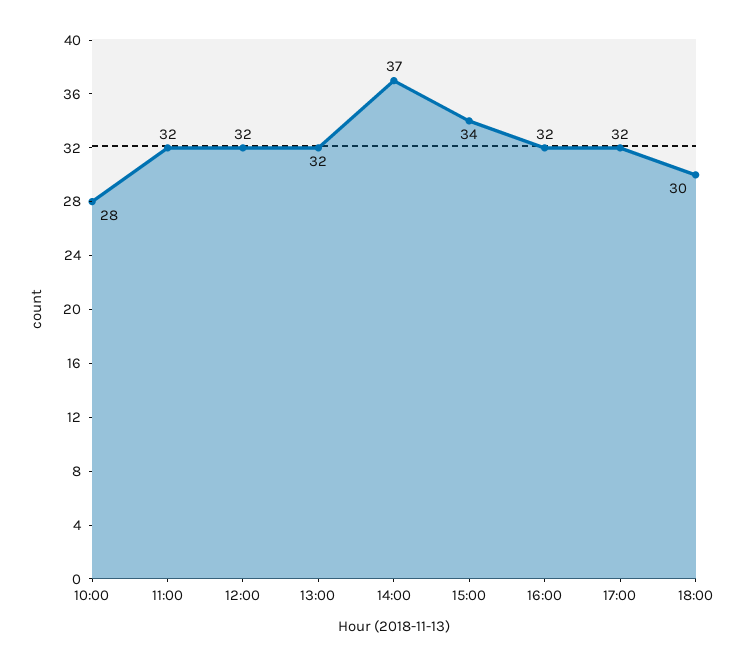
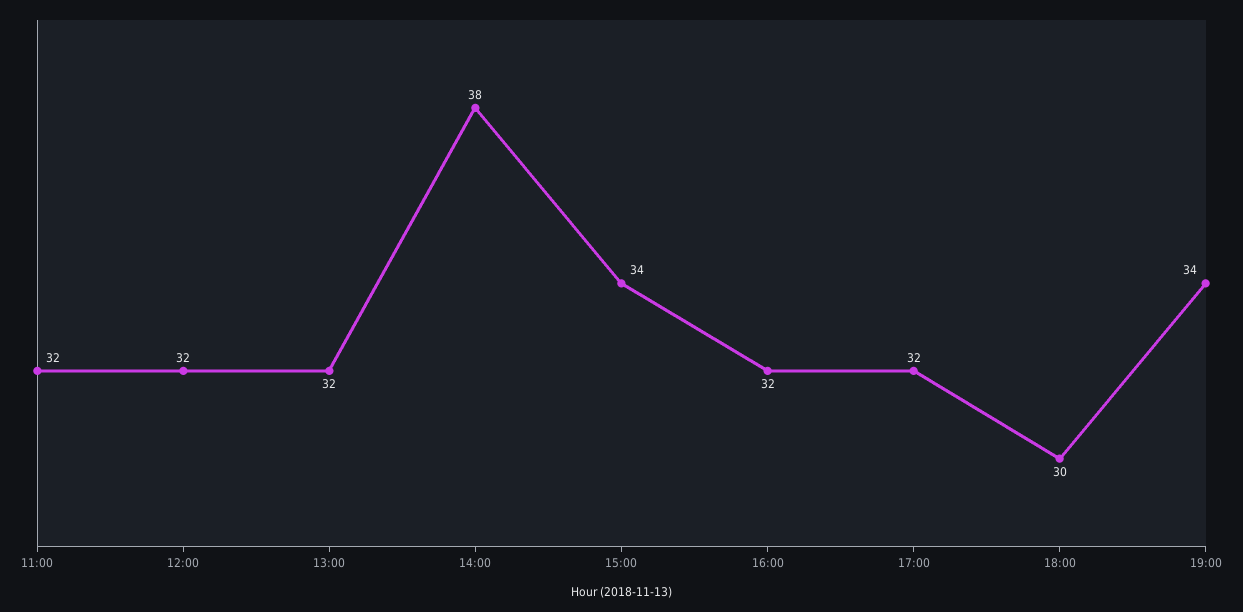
10:00: 28 -> none
14:00: 37 -> 38
19:00: none -> 34

